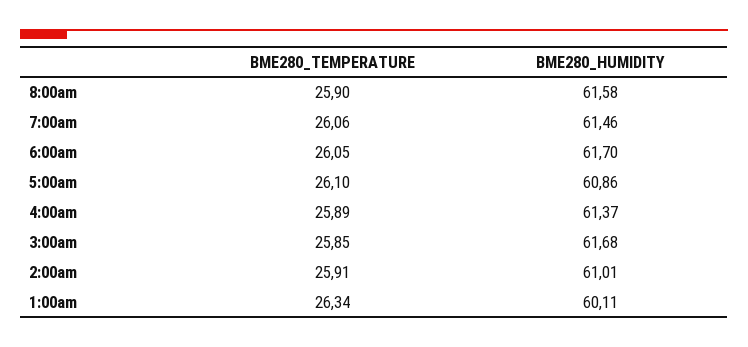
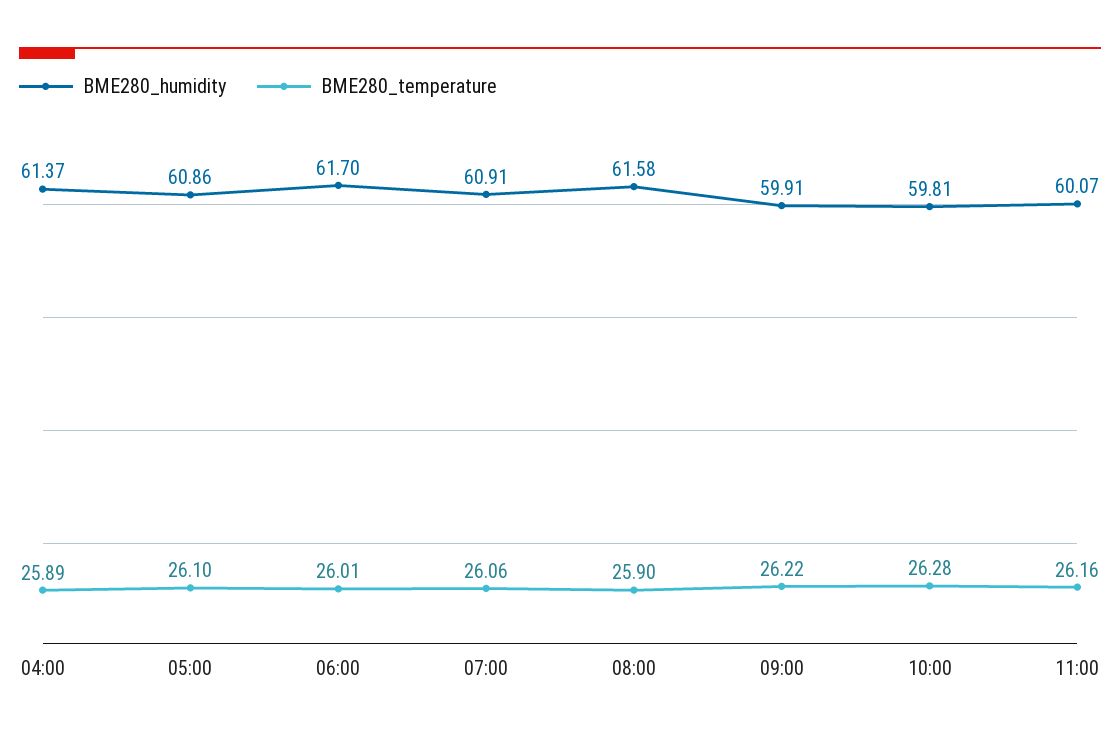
BME280_HUMIDITY, 7:00am: 61.46 -> 60.91
BME280_TEMPERATURE, 6:00am: 26.05 -> 26.01
BME280_TEMPERATURE, 3:00am: 25.85 -> none
BME280_HUMIDITY, 3:00am: 61.68 -> none
BME280_TEMPERATURE, 2:00am: 25.91 -> none
BME280_HUMIDITY, 2:00am: 61.01 -> none
BME280_TEMPERATURE, 1:00am: 26.34 -> none
BME280_HUMIDITY, 1:00am: 60.11 -> none
BME280_HUMIDITY, 09:00: none -> 59.91
BME280_TEMPERATURE, 09:00: none -> 26.22
BME280_HUMIDITY, 10:00: none -> 59.81
BME280_TEMPERATURE, 10:00: none -> 26.28
BME280_HUMIDITY, 11:00: none -> 60.07
BME280_TEMPERATURE, 11:00: none -> 26.16

